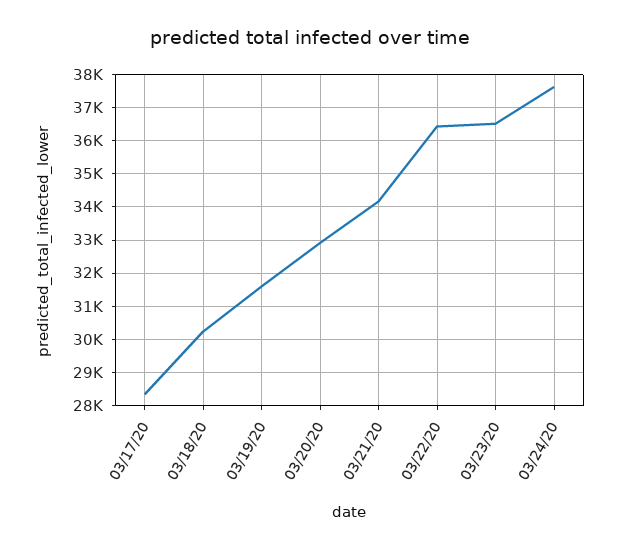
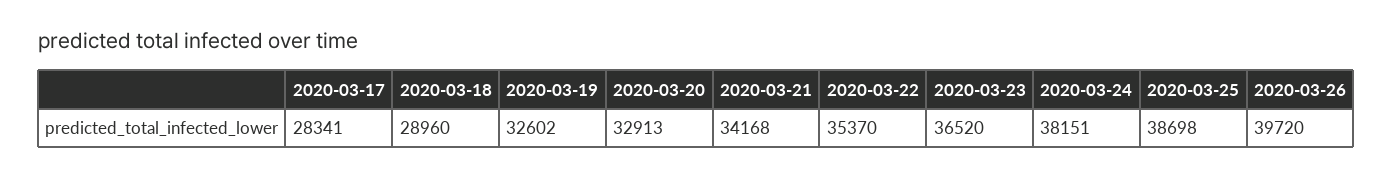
03/18/20: 30200 -> 28960
03/19/20: 31600 -> 32602
03/22/20: 36400 -> 35370
03/24/20: 37600 -> 38151
2020-03-25: none -> 38698
2020-03-26: none -> 39720

